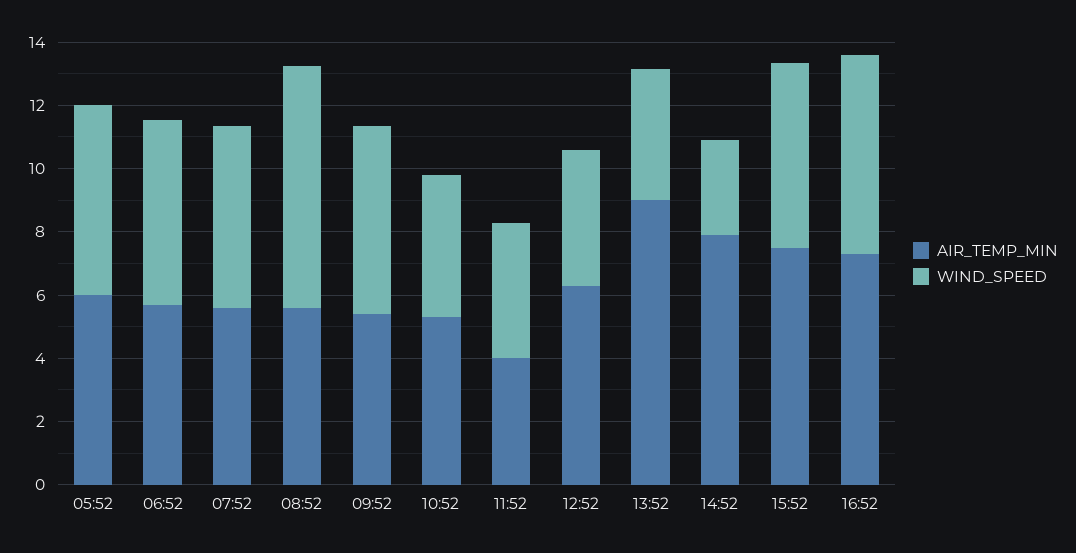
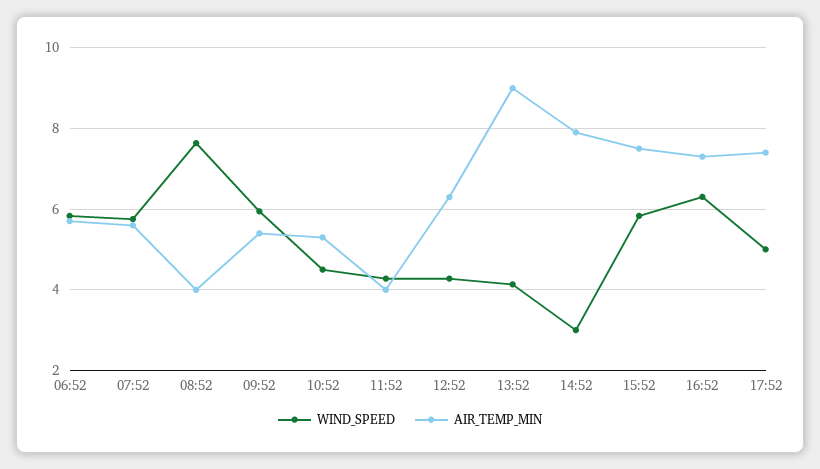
AIR_TEMP_MIN, 05:52: 6 -> none
WIND_SPEED, 05:52: 6 -> none
AIR_TEMP_MIN, 08:52: 5.5 -> 4
WIND_SPEED, 17:52: none -> 5
AIR_TEMP_MIN, 17:52: none -> 7.4

